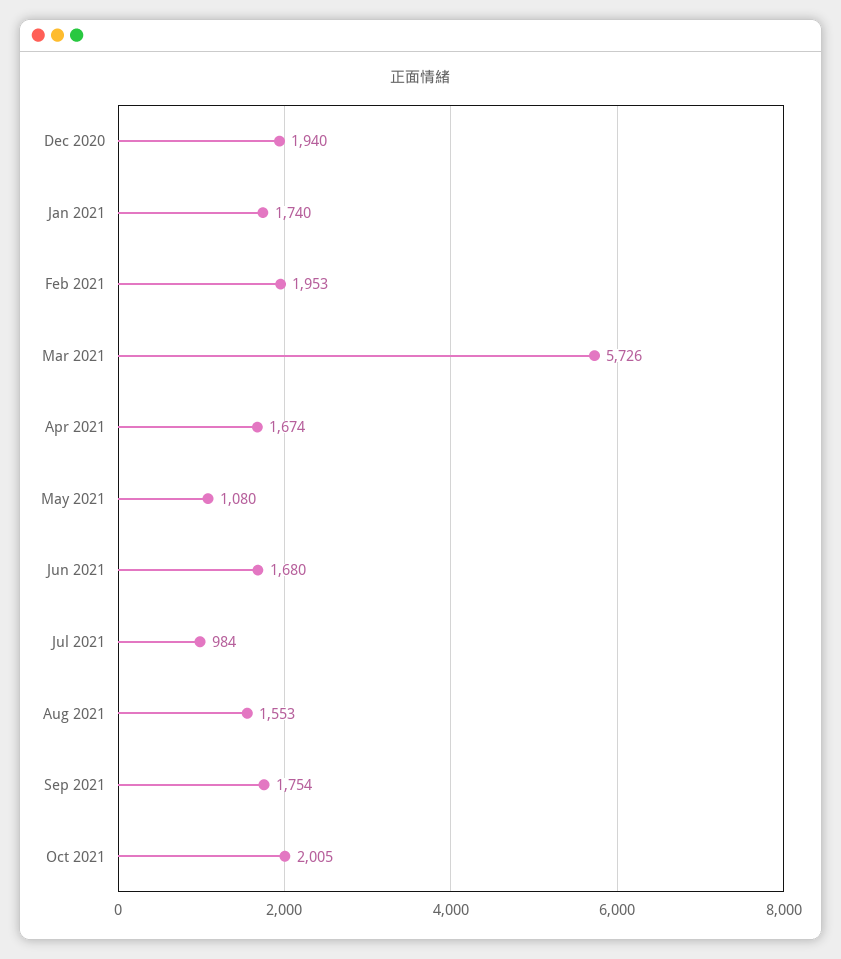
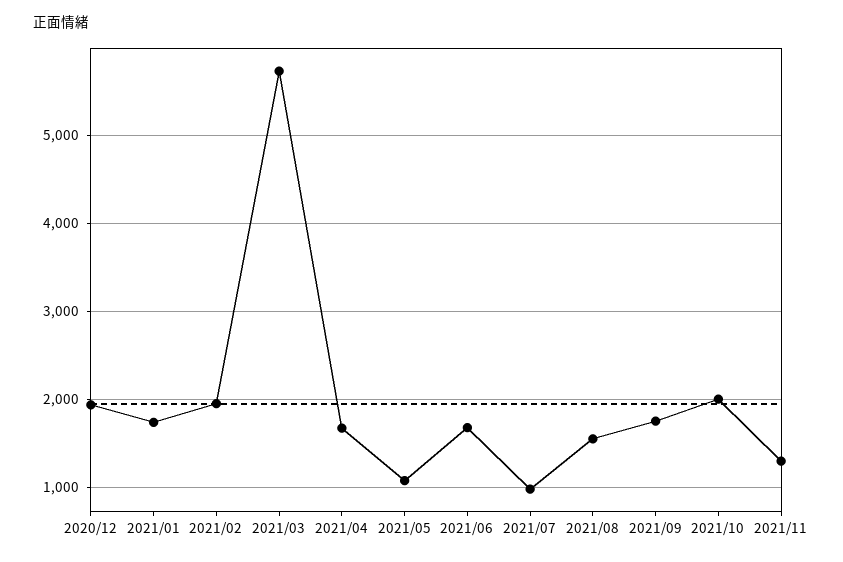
2021/11: none -> 1300

